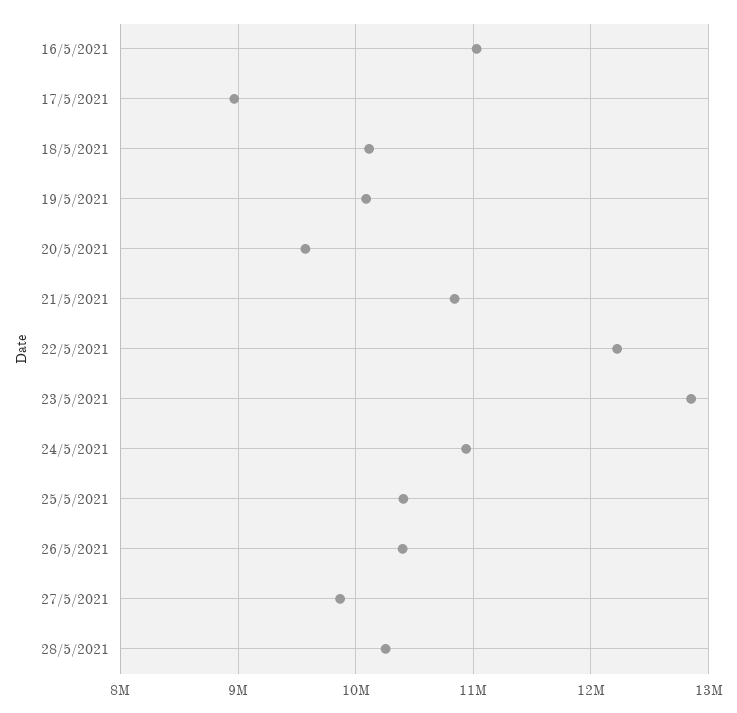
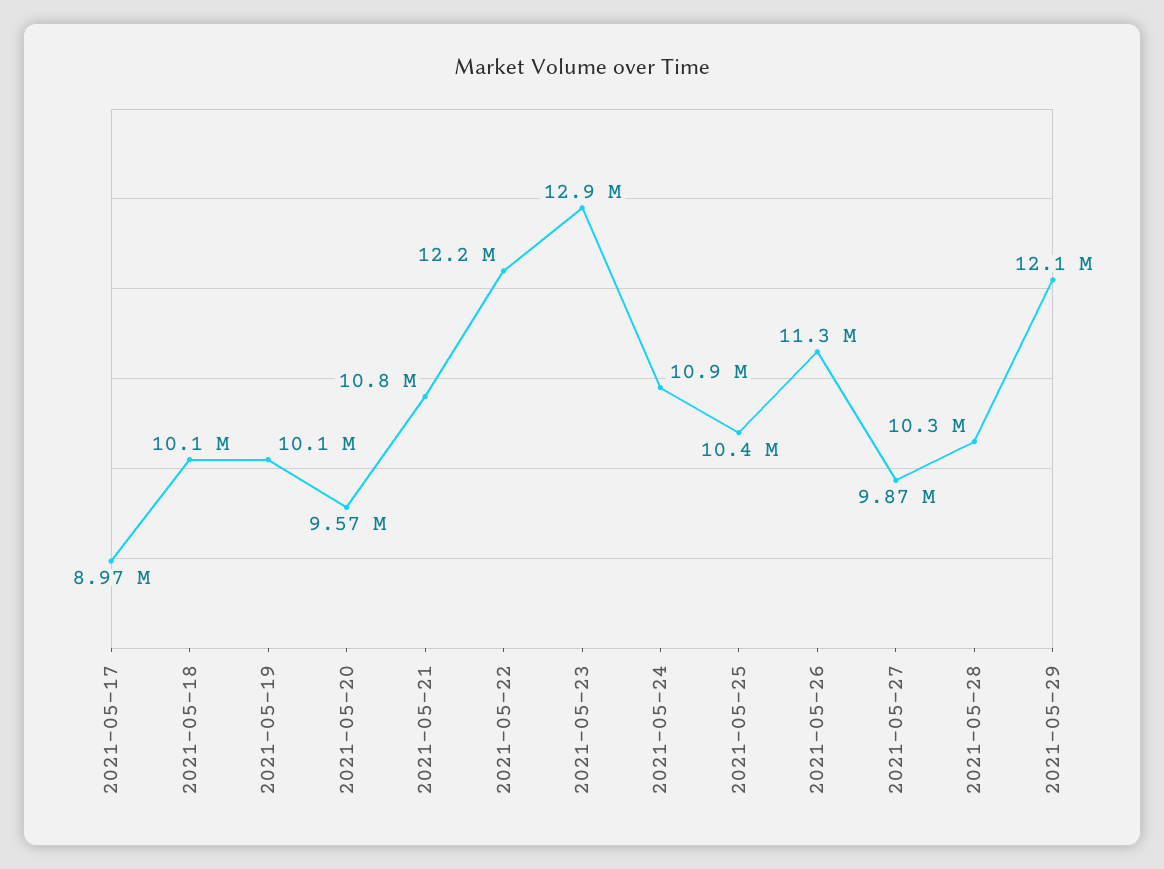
16/5/2021: 11000000 -> none
26/5/2021: 10400000 -> 11300000
2021-05-29: none -> 12100000

